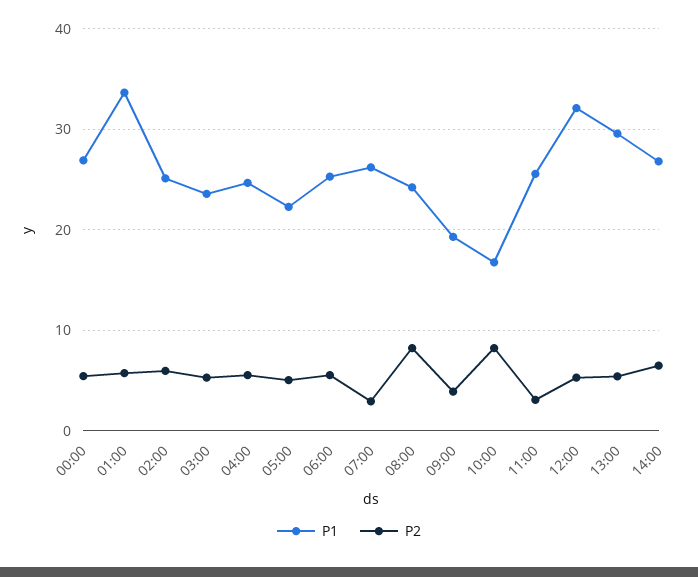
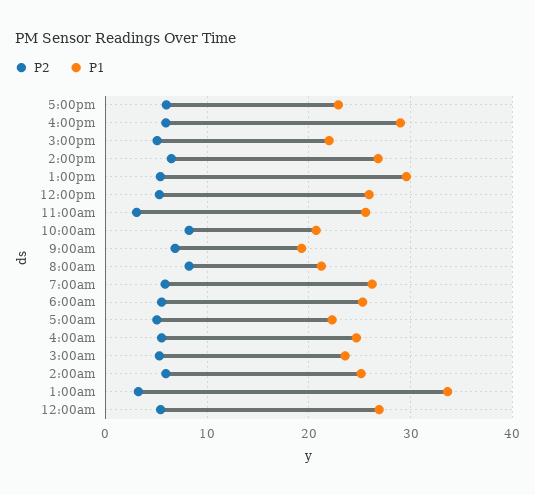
P2, 01:00: 6 -> 3
P2, 07:00: 3 -> 6
P1, 08:00: 24 -> 21
P2, 09:00: 4 -> 7
P1, 10:00: 17 -> 21
P1, 12:00: 32 -> 26
P2, 5:00pm: none -> 6
P1, 5:00pm: none -> 23
P2, 4:00pm: none -> 6
P1, 4:00pm: none -> 29
P2, 3:00pm: none -> 5
P1, 3:00pm: none -> 22

